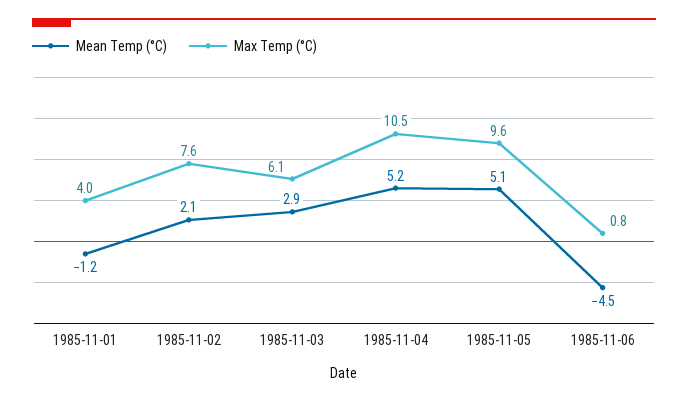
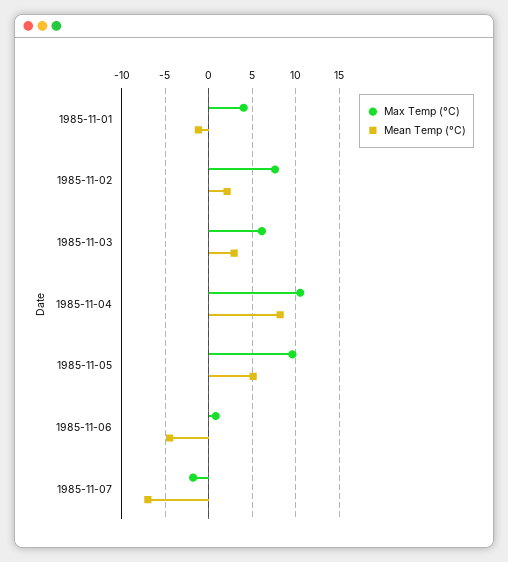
Mean Temp (°C), 1985-11-04: 5.2 -> 8
Max Temp (°C), 1985-11-07: none -> -2
Mean Temp (°C), 1985-11-07: none -> -7

